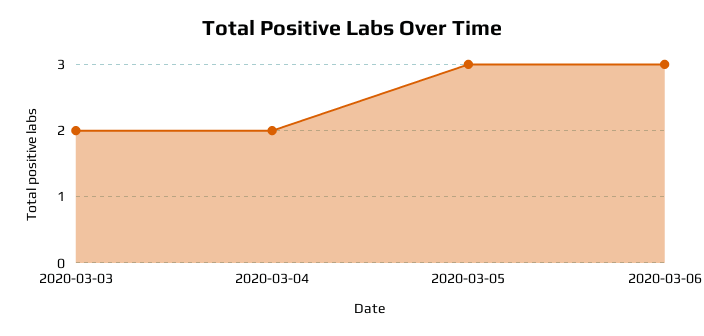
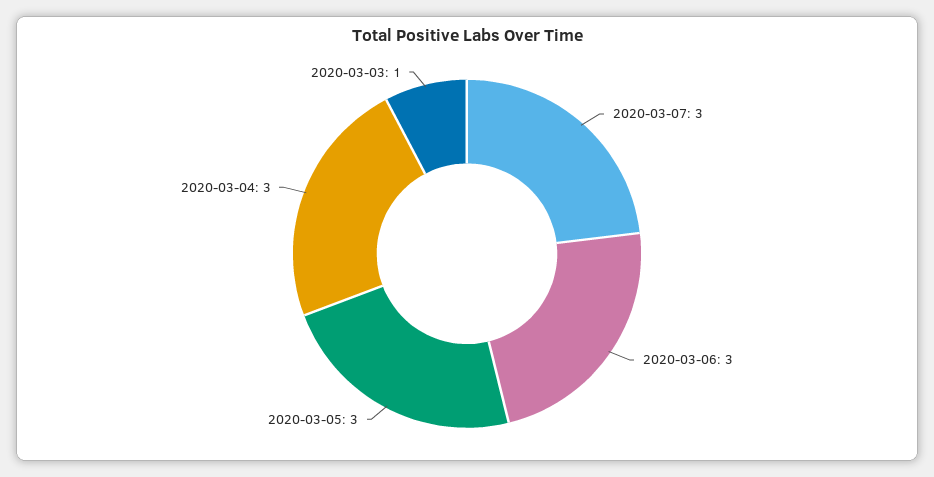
2020-03-03: 2 -> 1
2020-03-04: 2 -> 3
2020-03-07: none -> 3

